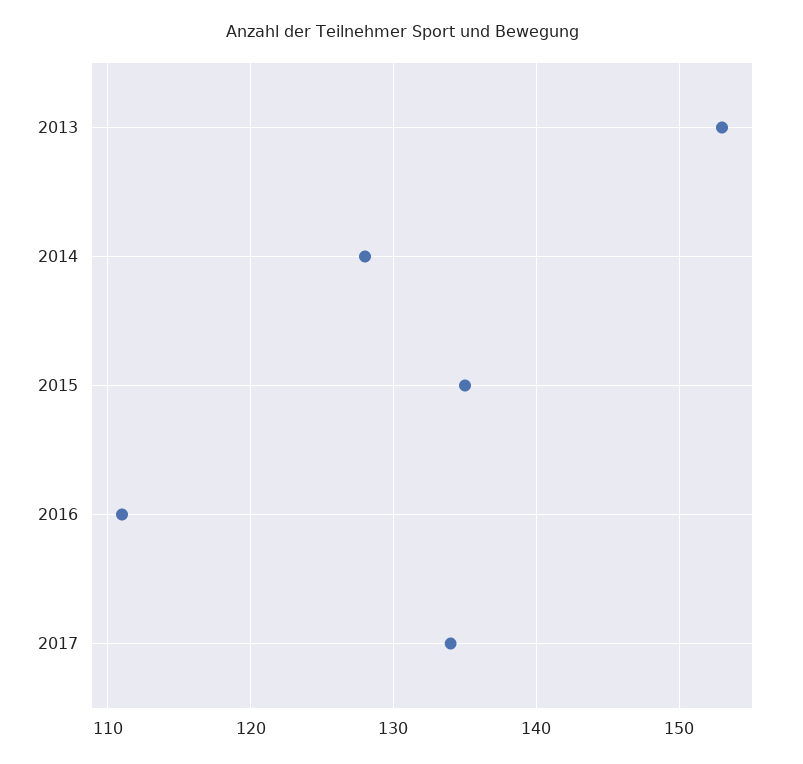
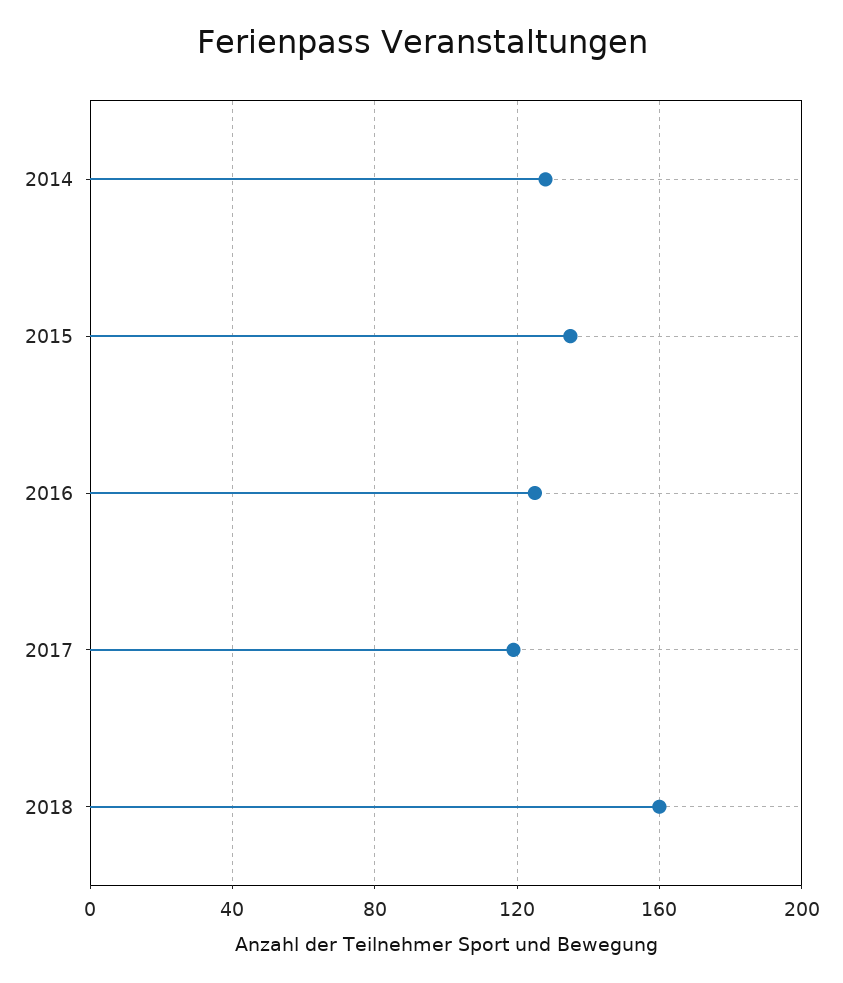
2013: 153 -> none
2016: 111 -> 125
2017: 134 -> 120
2018: none -> 160

